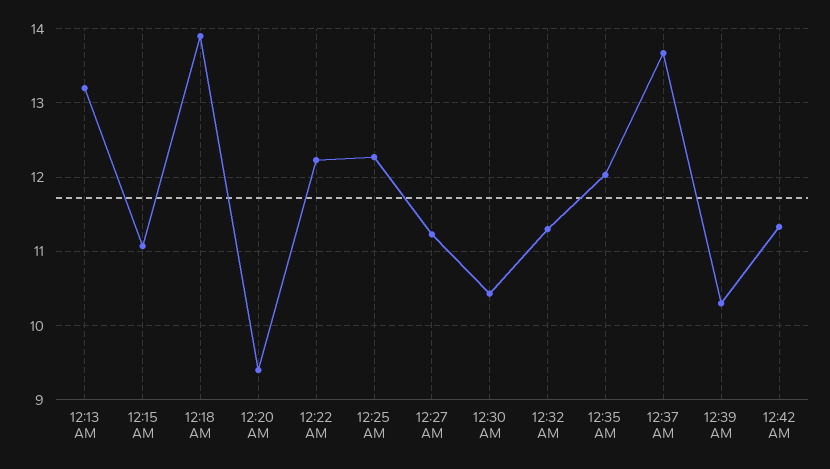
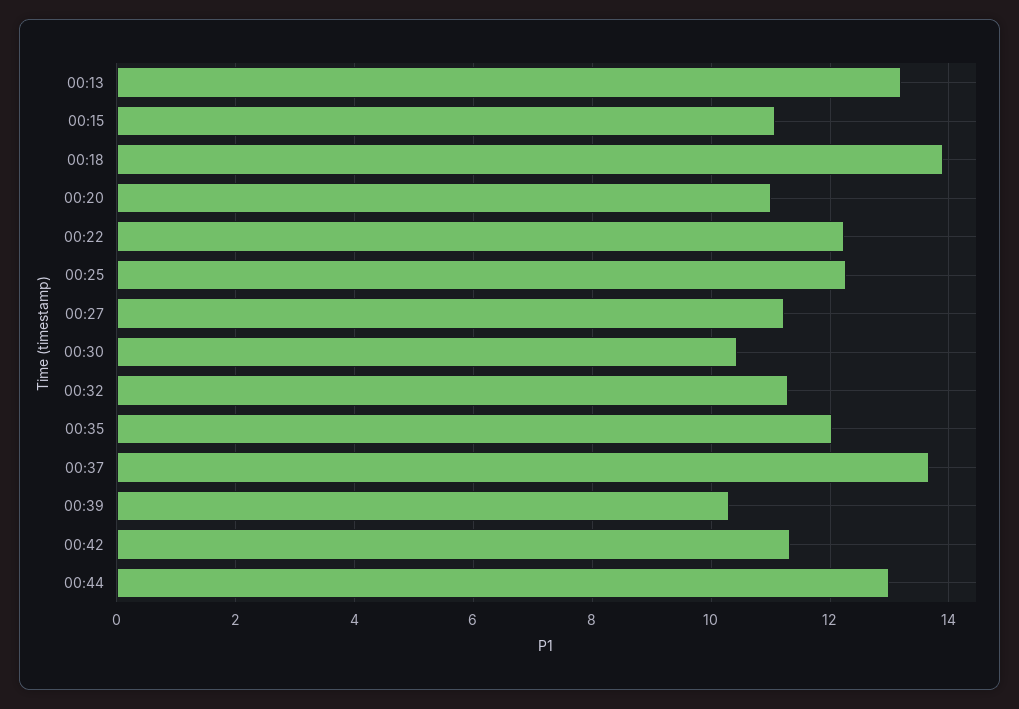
12:20 AM: 9.4 -> 11
00:44: none -> 13

